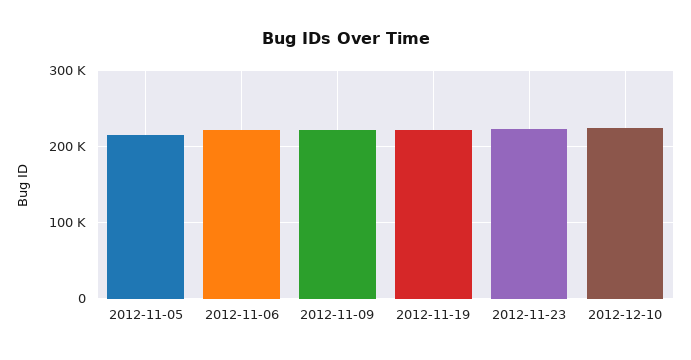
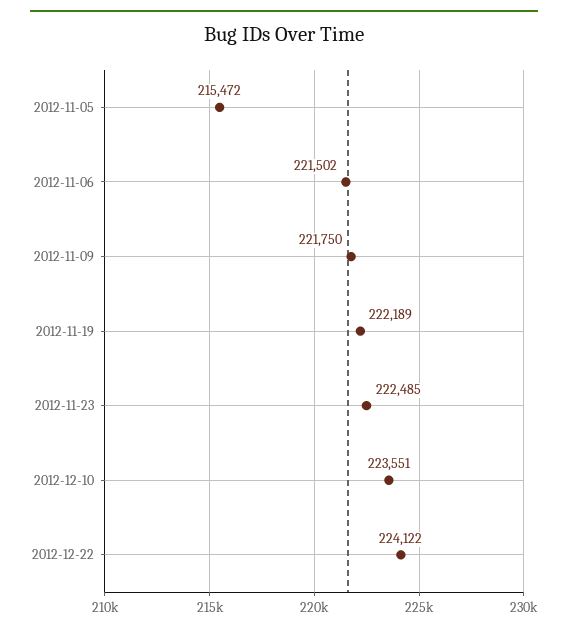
2012-12-22: none -> 224122

